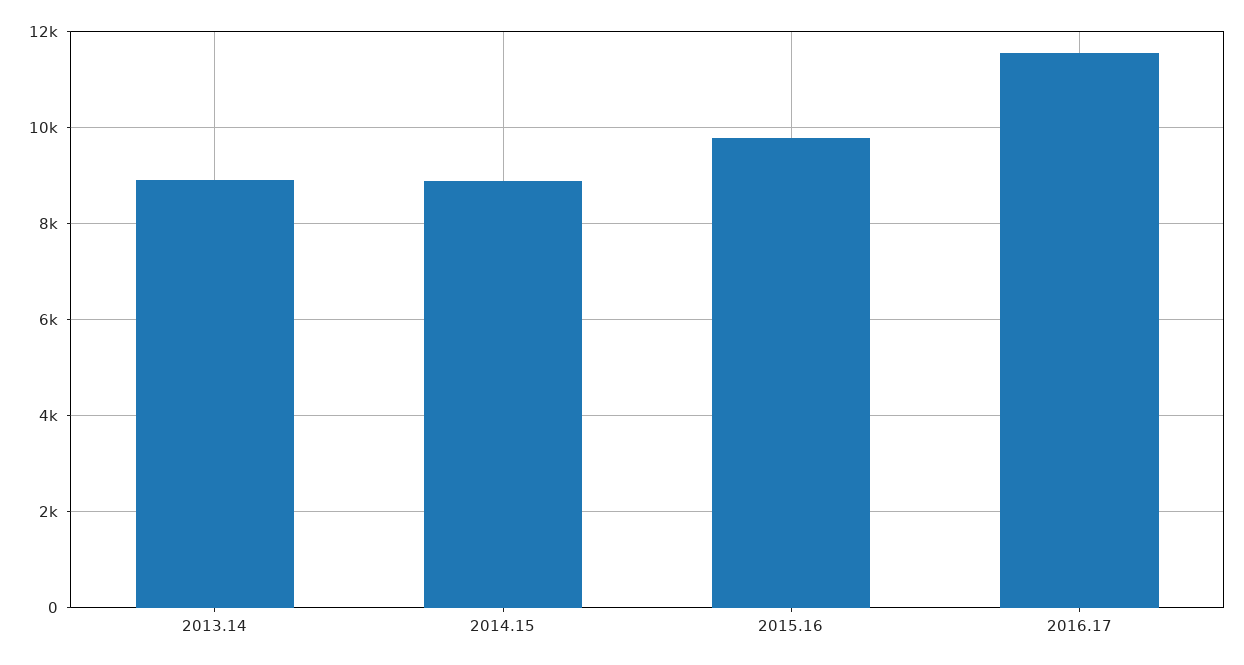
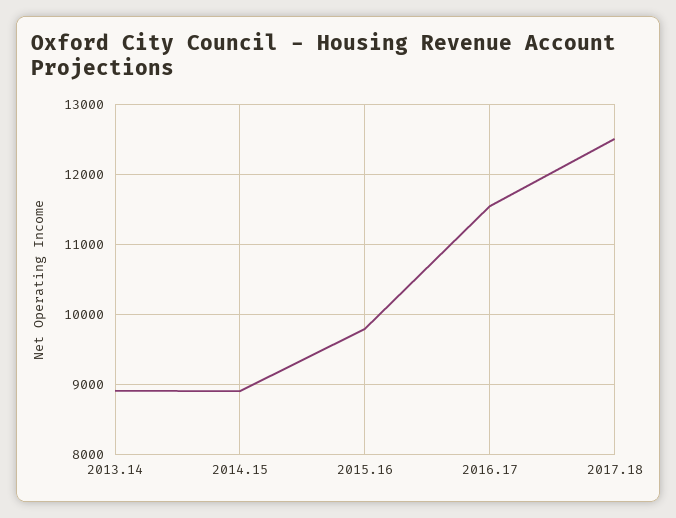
2017.18: none -> 12500

